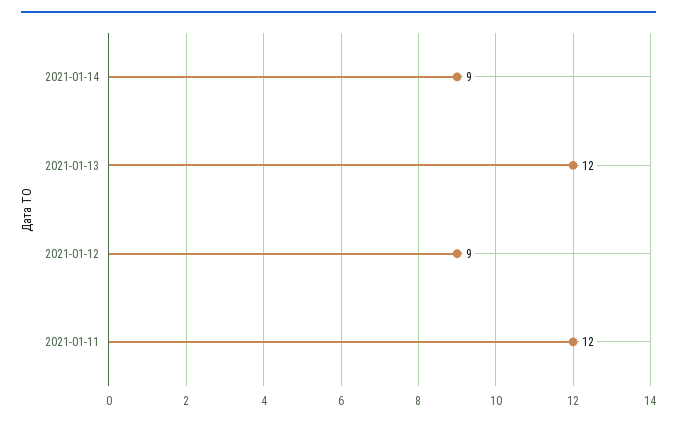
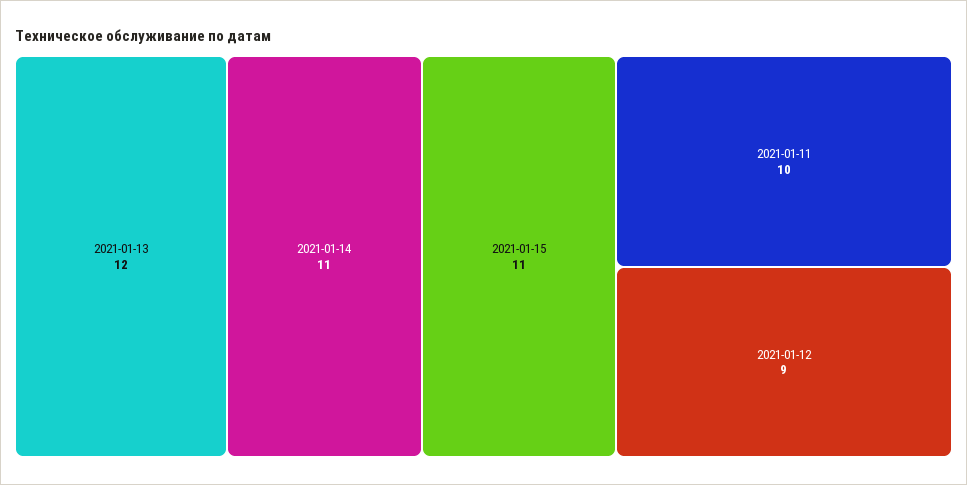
2021-01-14: 9 -> 11
2021-01-11: 12 -> 10
2021-01-15: none -> 11

